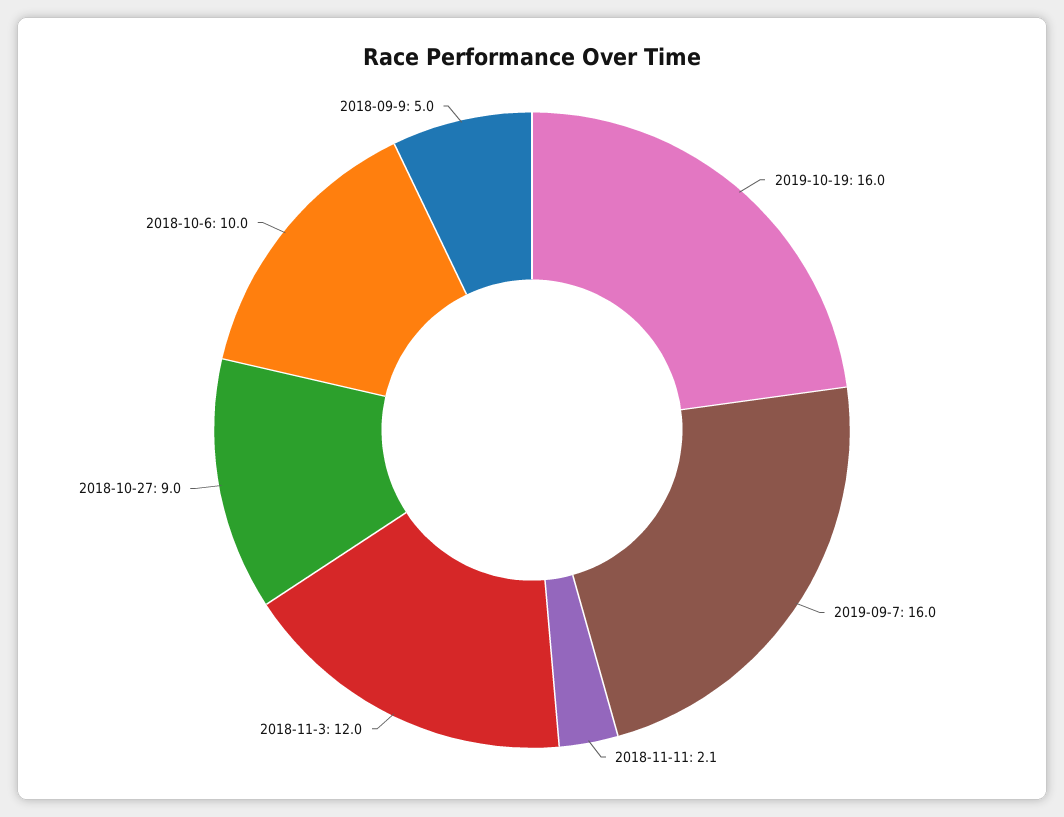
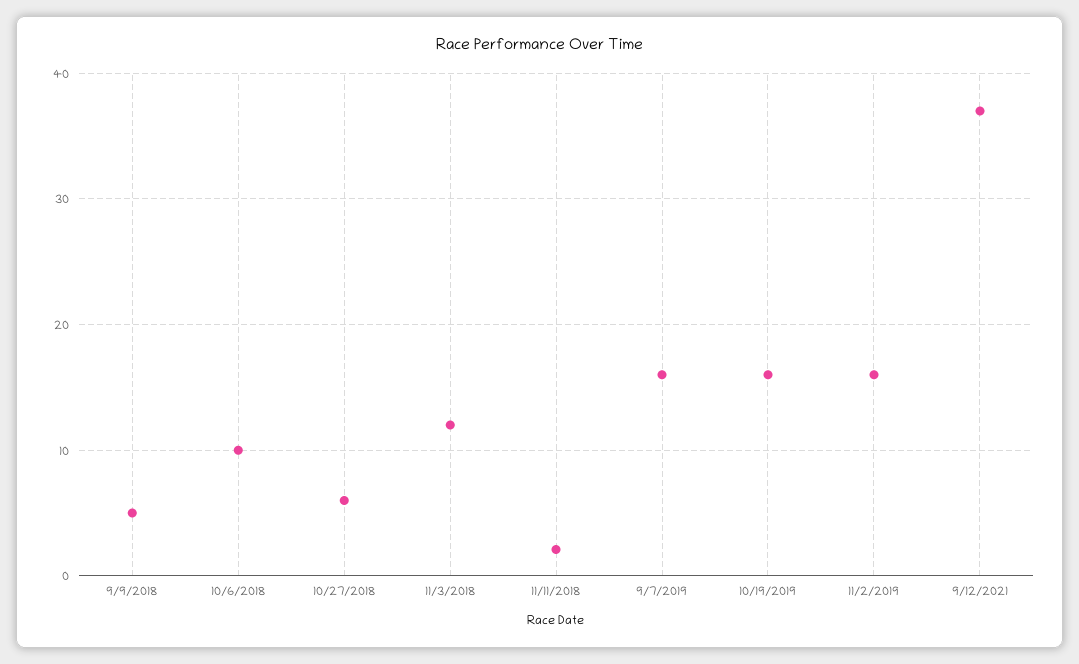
2018-10-27: 9 -> 6
11/2/2019: none -> 16
9/12/2021: none -> 37

